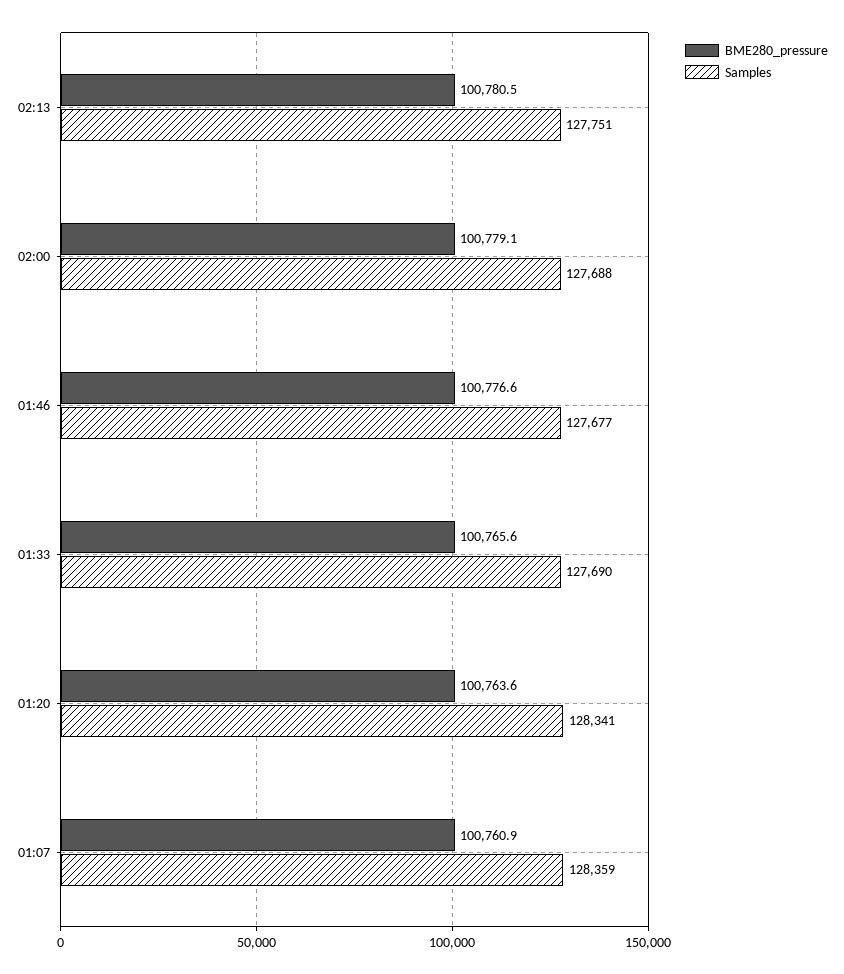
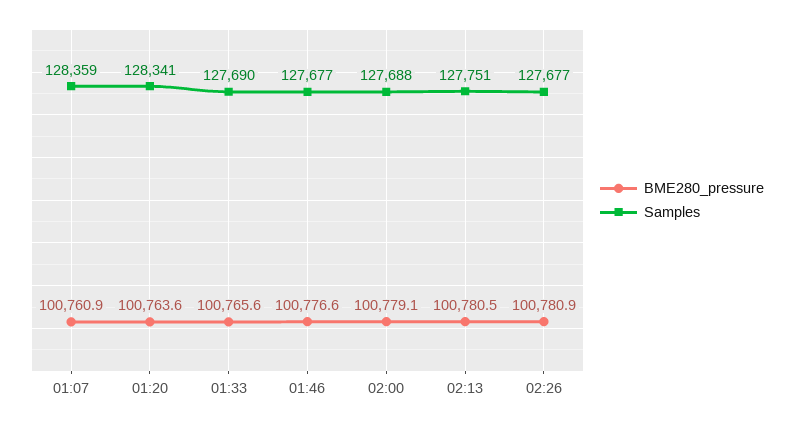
BME280_pressure, 02:26: none -> 100780.9
Samples, 02:26: none -> 127677

